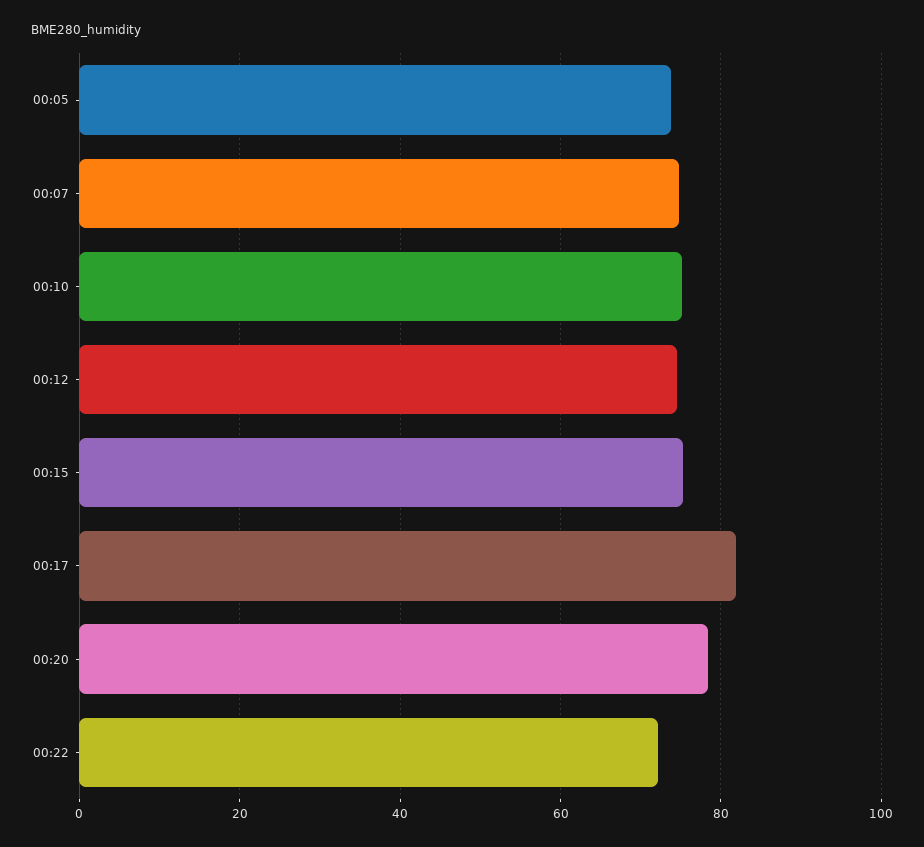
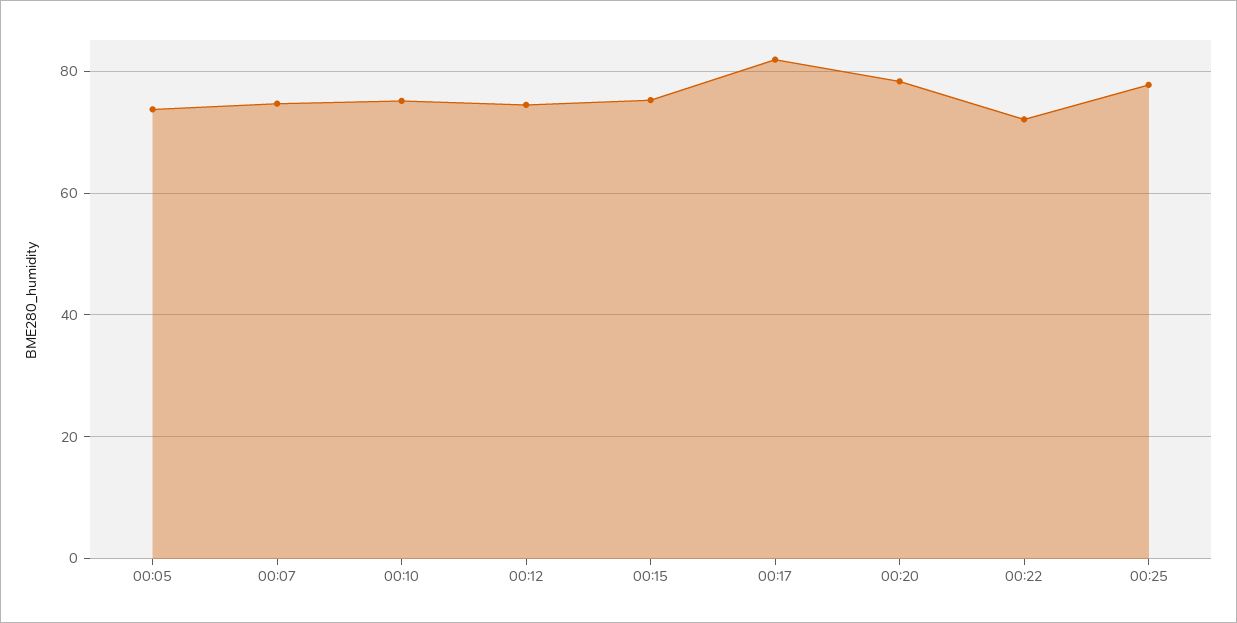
00:25: none -> 78

